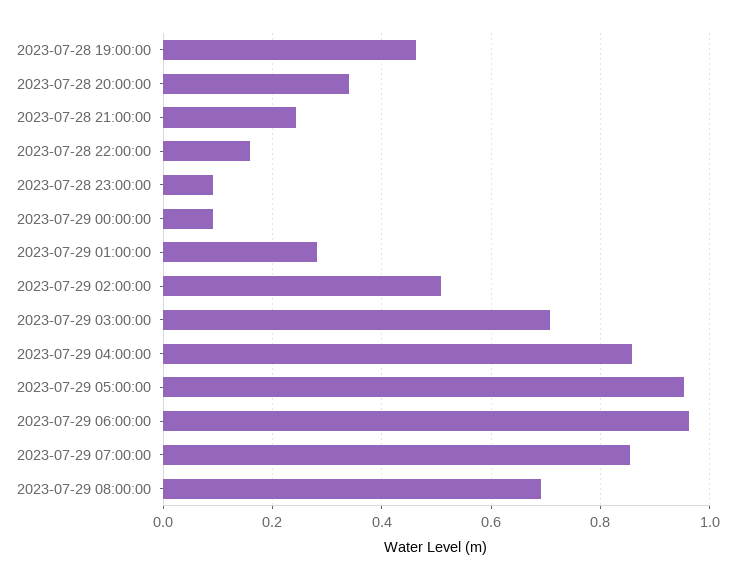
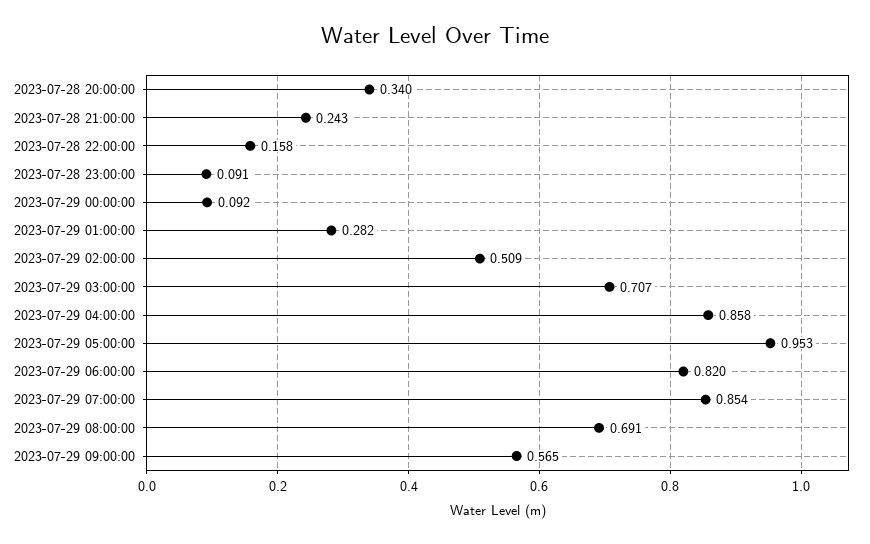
2023-07-28 19:00:00: 0.46 -> none
2023-07-29 06:00:00: 0.96 -> 0.82
2023-07-29 09:00:00: none -> 0.565

